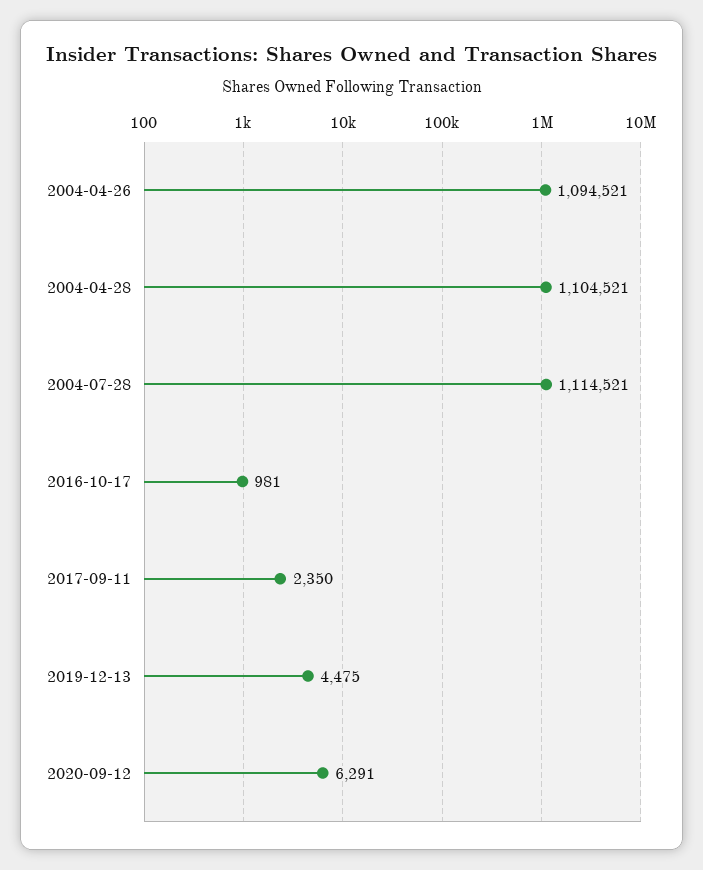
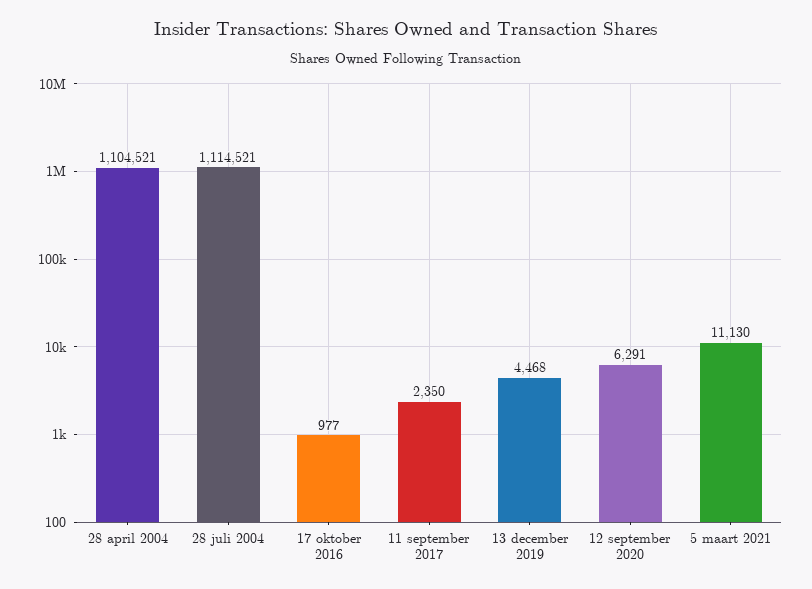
2004-04-26: 1094521 -> none
2016-10-17: 981 -> 977
2019-12-13: 4475 -> 4468
5 maart 2021: none -> 11130

